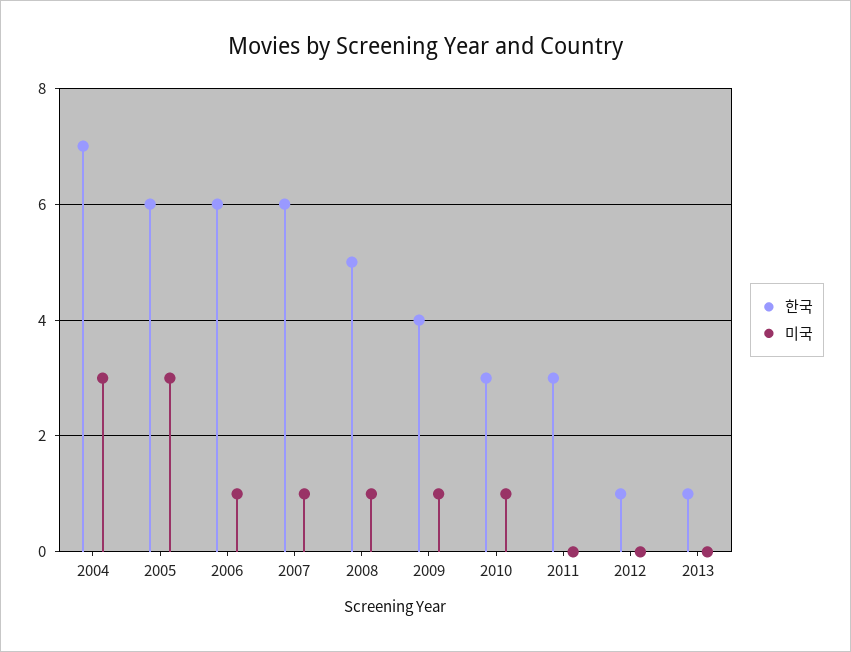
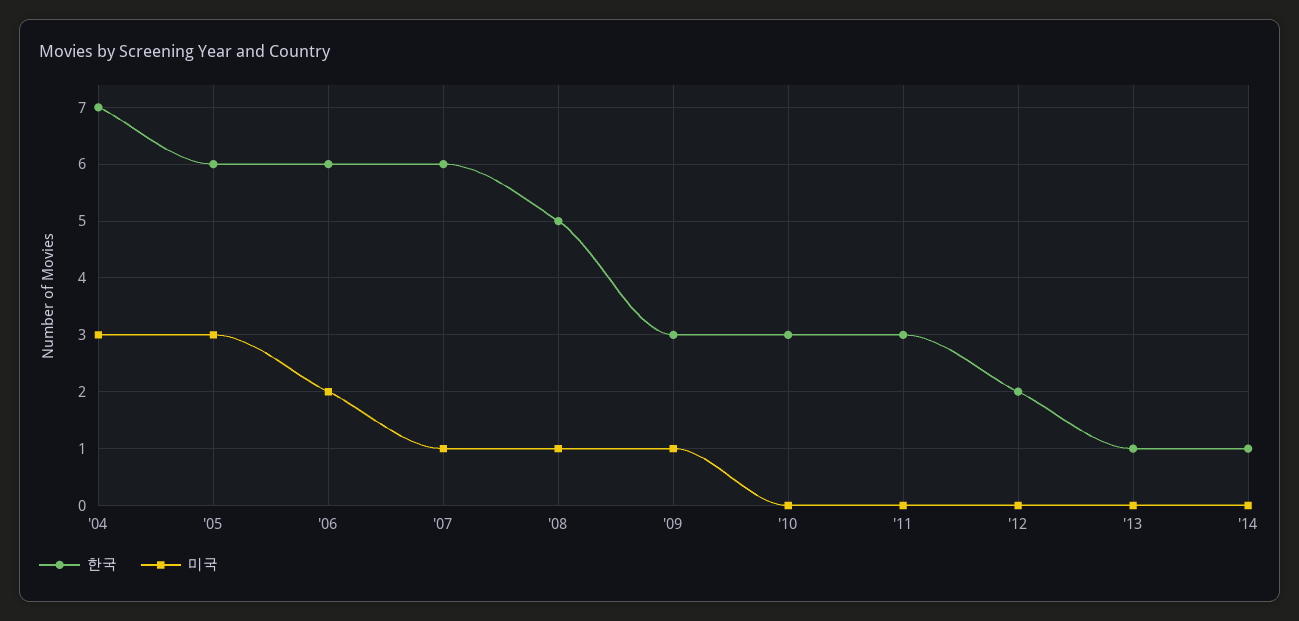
미국, 2006: 1 -> 2
한국, 2009: 4 -> 3
미국, 2010: 1 -> 0
한국, 2012: 1 -> 2
한국, '14: none -> 1
미국, '14: none -> 0

